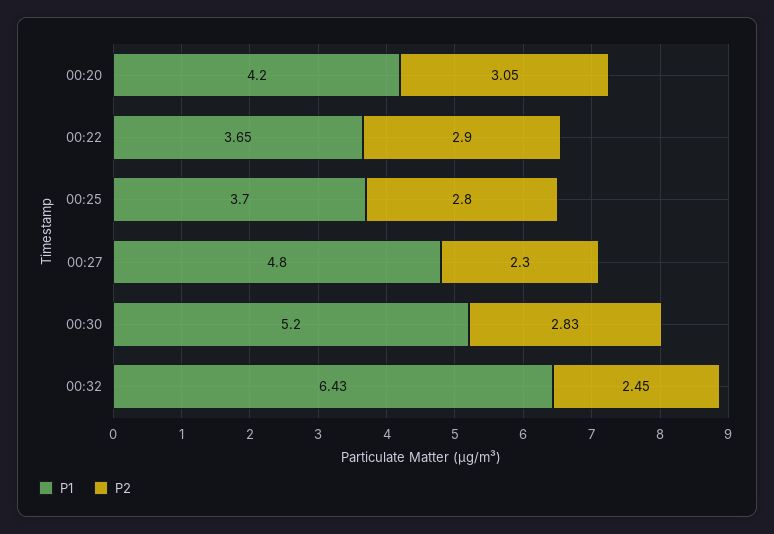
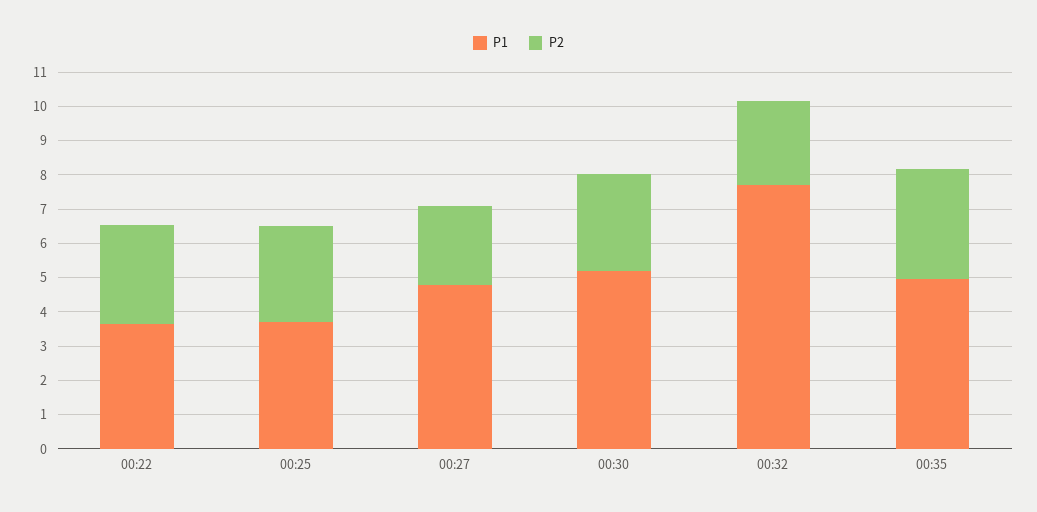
P1, 00:20: 4.2 -> none
P2, 00:20: 3.05 -> none
P1, 00:32: 6.43 -> 7.75
P1, 00:35: none -> 5
P2, 00:35: none -> 3.25

